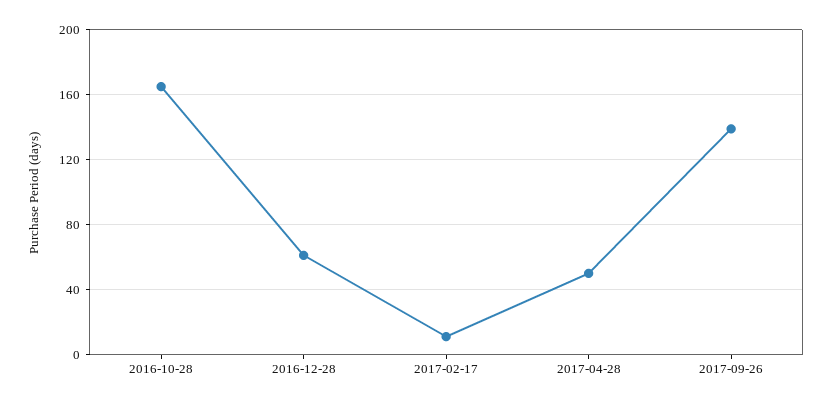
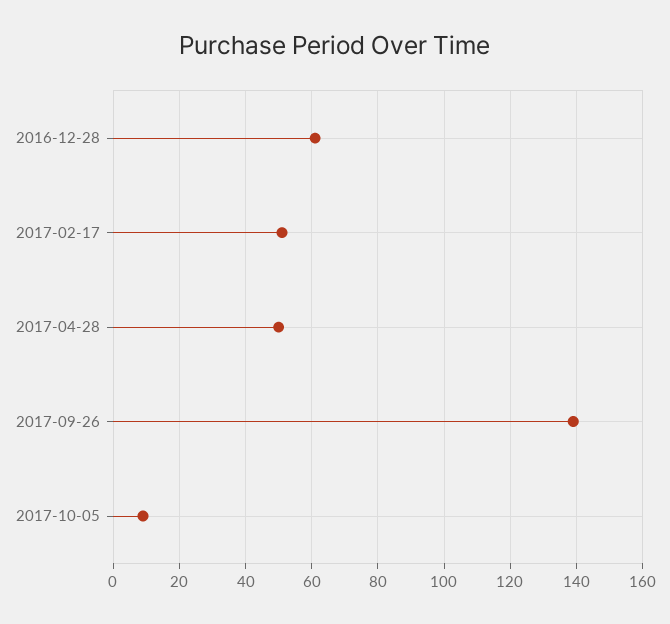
2016-10-28: 165 -> none
2017-02-17: 10 -> 50
2017-10-05: none -> 10

